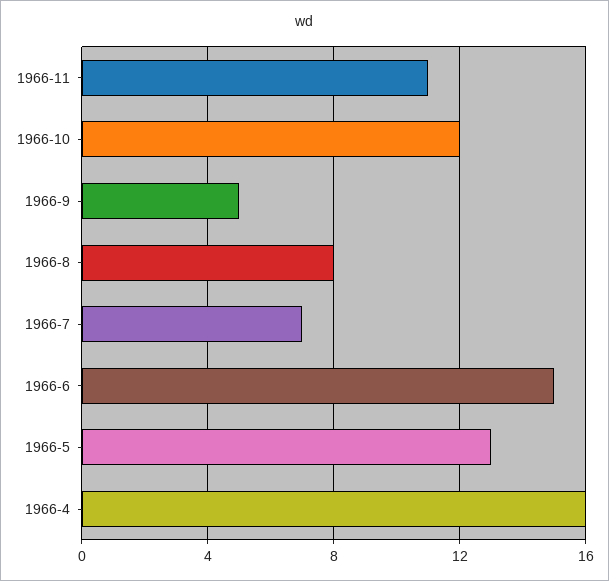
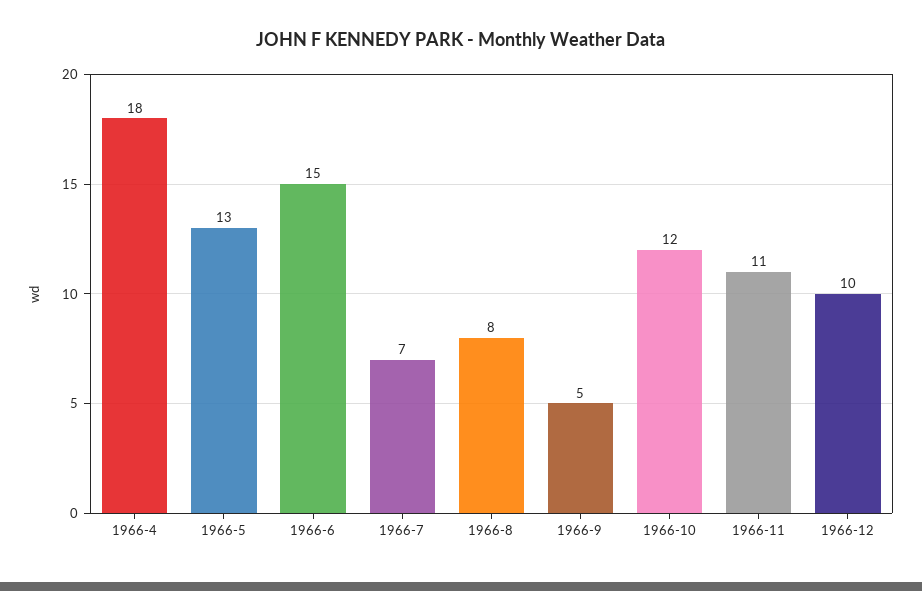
1966-4: 16 -> 18
1966-12: none -> 10

